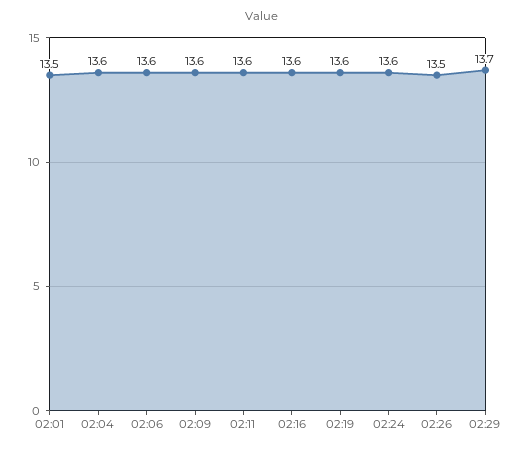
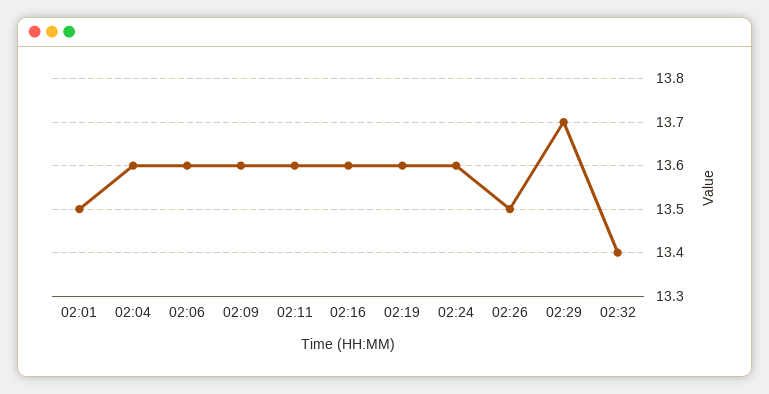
02:32: none -> 13.4

